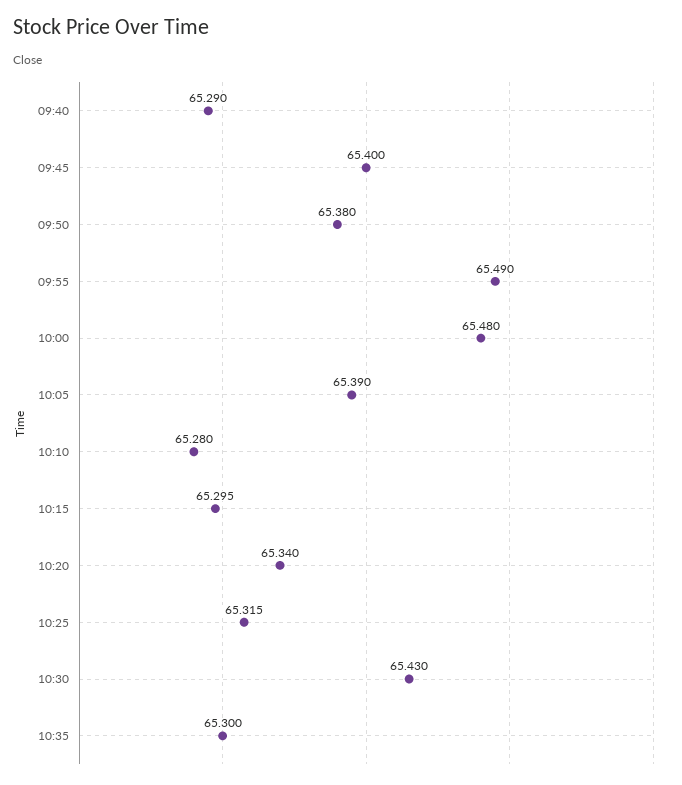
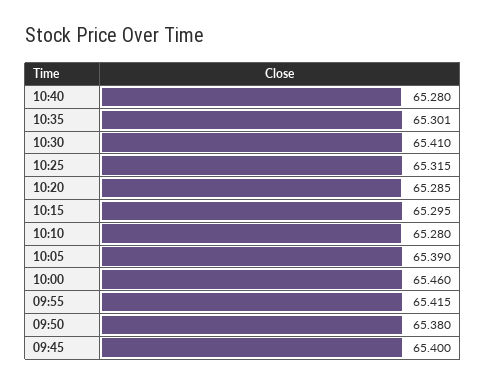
09:40: 65.29 -> none
09:55: 65.49 -> 65.415
10:00: 65.48 -> 65.46
10:20: 65.34 -> 65.285
10:30: 65.43 -> 65.41
10:35: 65.3 -> 65.301
10:40: none -> 65.28

